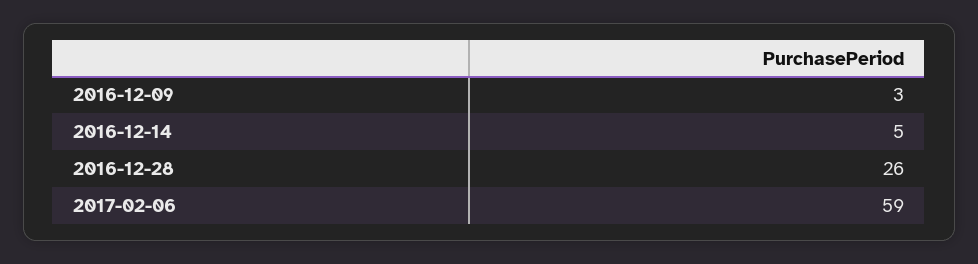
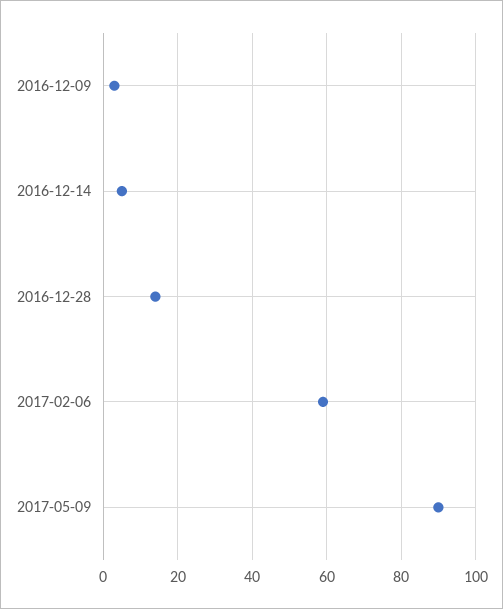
2016-12-28: 26 -> 15
2017-05-09: none -> 90

